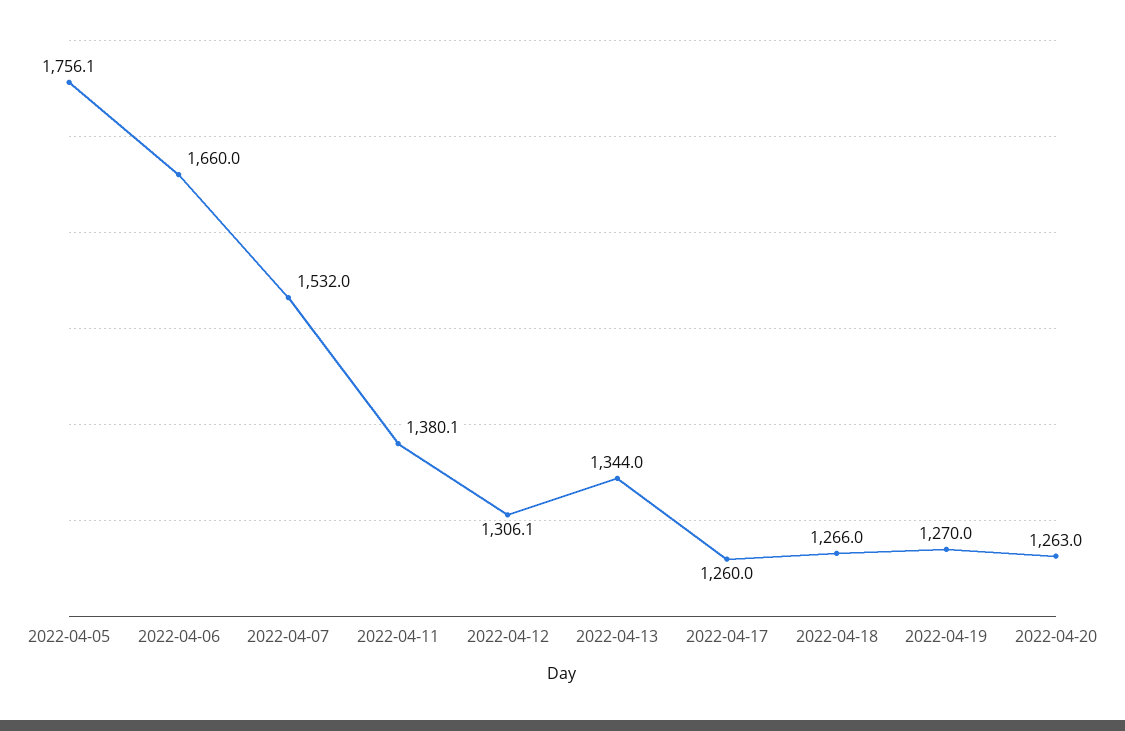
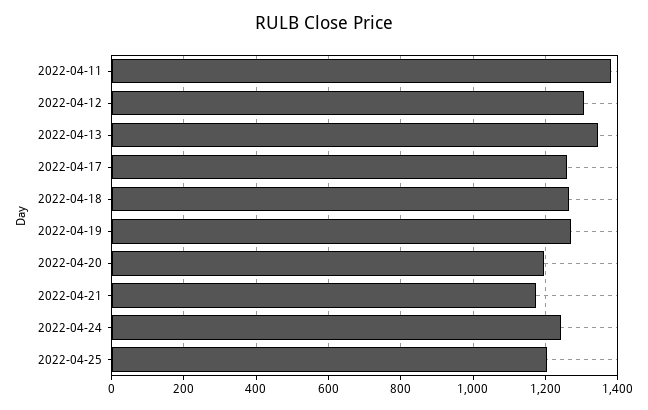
2022-04-05: 1756.1 -> none
2022-04-06: 1660 -> none
2022-04-07: 1532 -> none
2022-04-20: 1263 -> 1200
2022-04-21: none -> 1180
2022-04-24: none -> 1240
2022-04-25: none -> 1200

